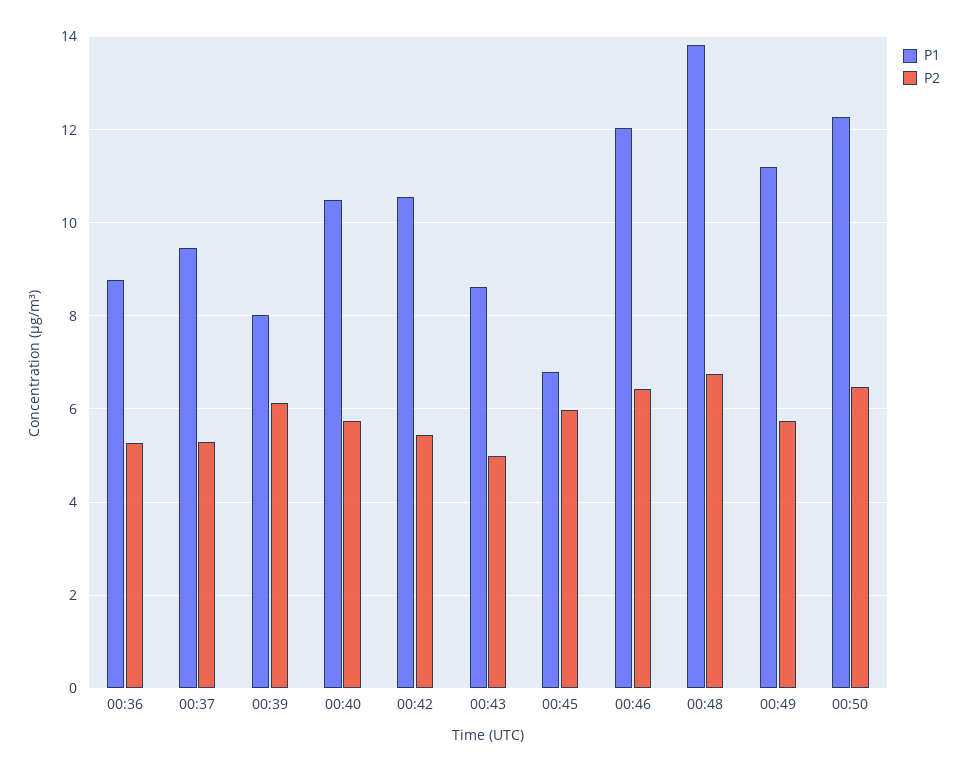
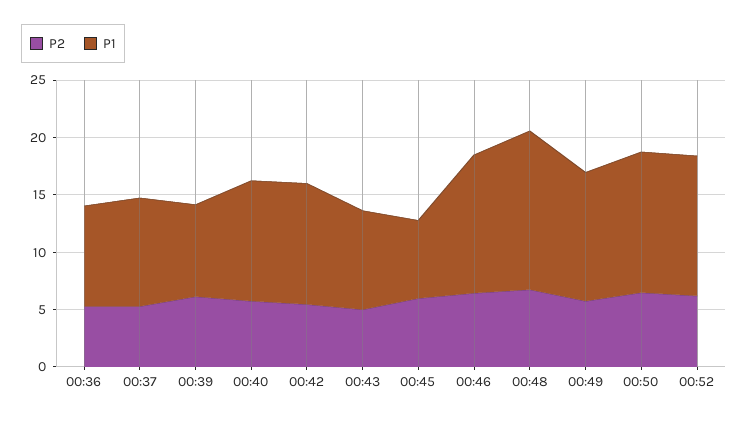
P2, 00:52: none -> 6
P1, 00:52: none -> 12

